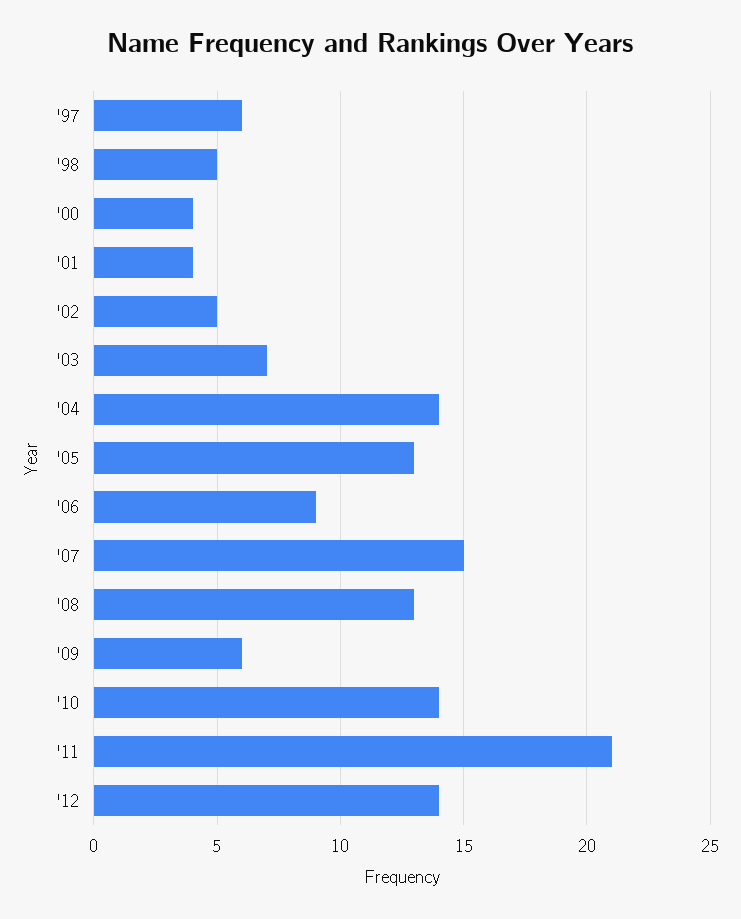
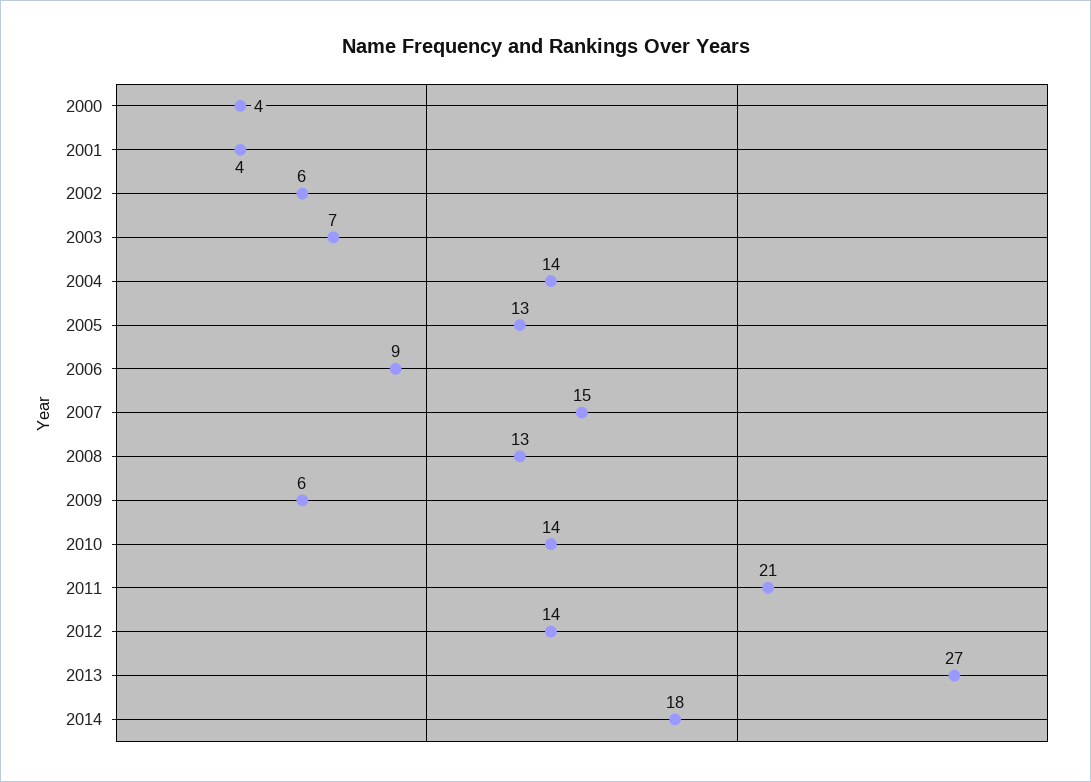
'97: 6 -> none
'98: 5 -> none
'02: 5 -> 6
2013: none -> 27
2014: none -> 18

